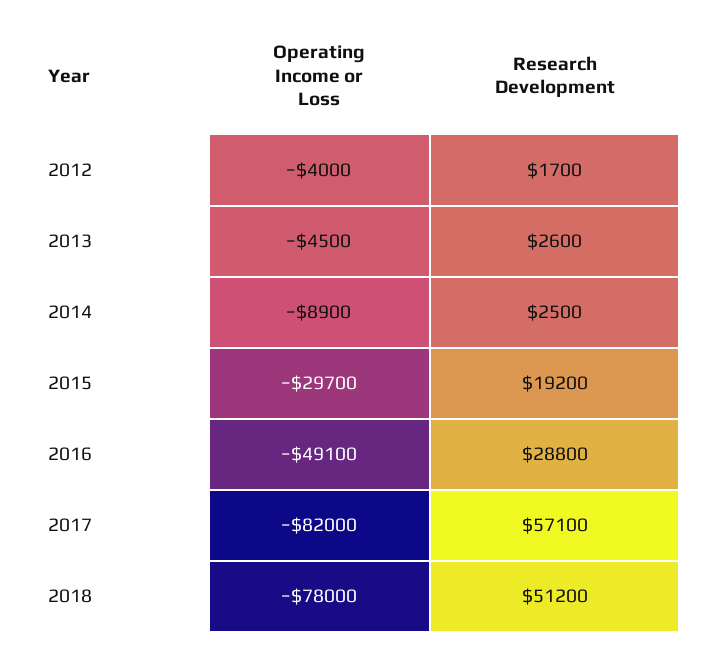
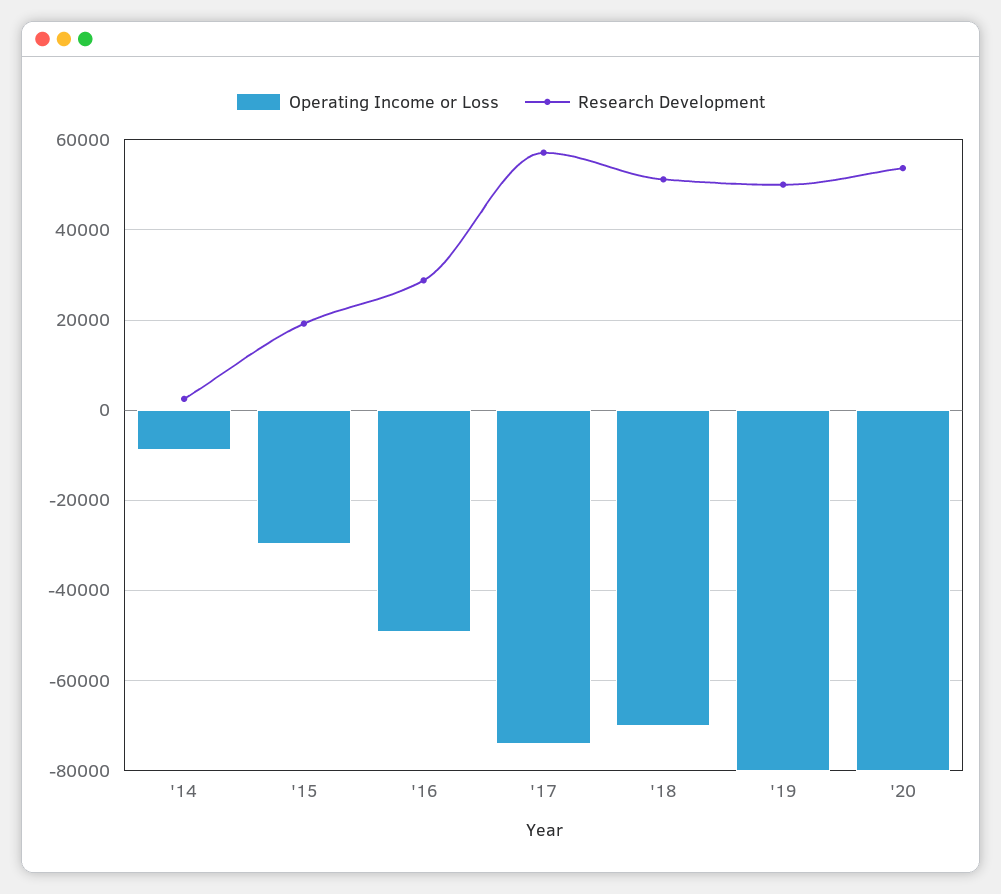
Operating Income or Loss, 2012: -4000 -> none
Research Development, 2012: 1700 -> none
Operating Income or Loss, 2013: -4500 -> none
Research Development, 2013: 2600 -> none
Operating Income or Loss, 2017: -82000 -> -74000
Operating Income or Loss, 2018: -78000 -> -70000
Operating Income or Loss, '19: none -> -80000
Research Development, '19: none -> 50000
Operating Income or Loss, '20: none -> -80000
Research Development, '20: none -> 54000

